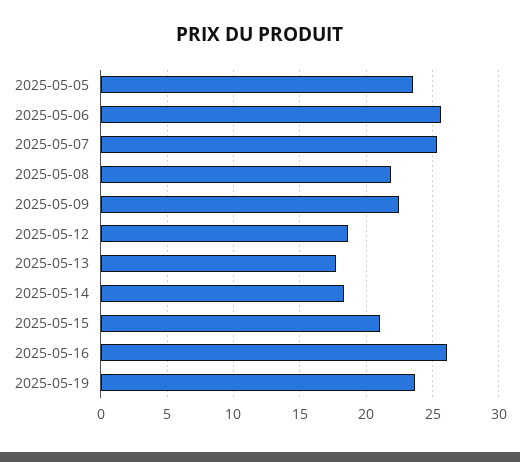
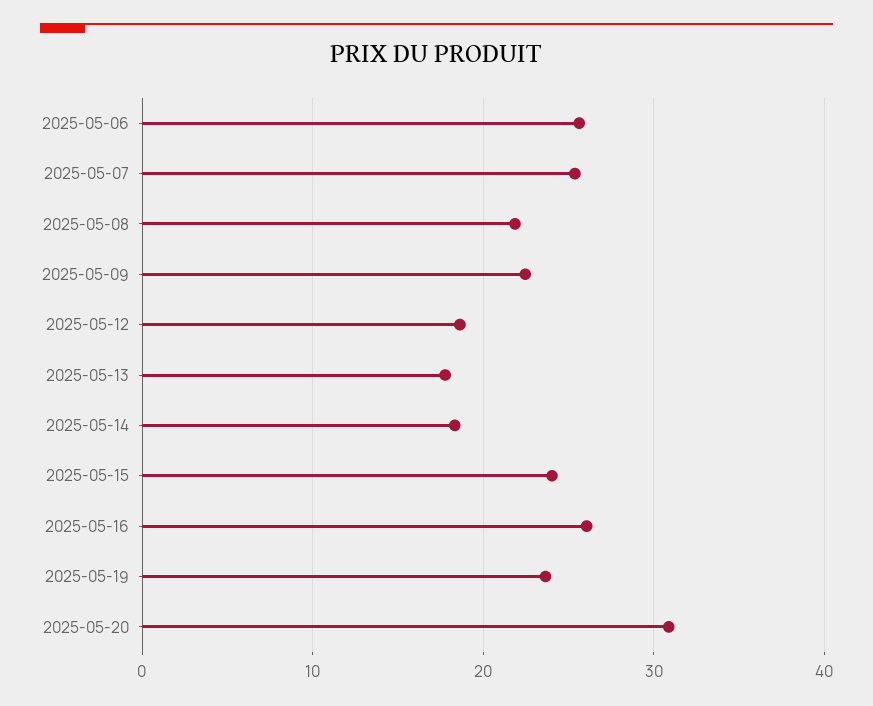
2025-05-05: 23.5 -> none
2025-05-15: 21 -> 24
2025-05-20: none -> 31

